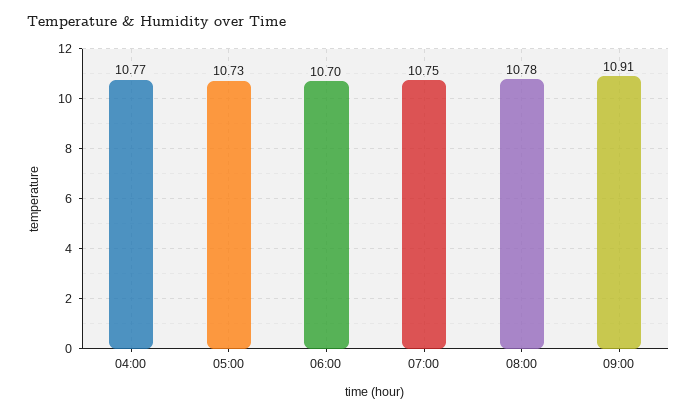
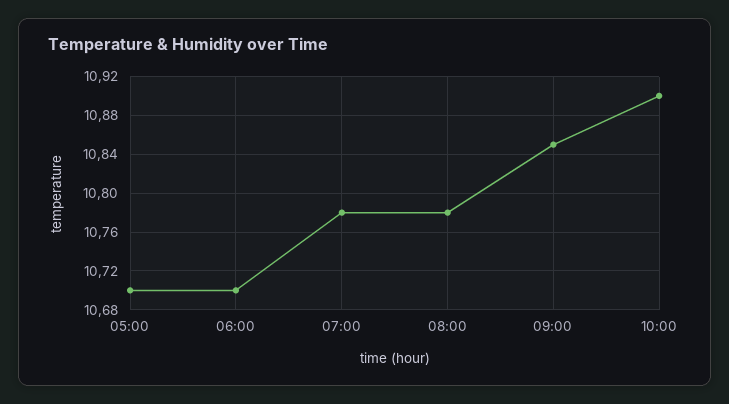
04:00: 10.77 -> none
05:00: 10.73 -> 10.7
07:00: 10.75 -> 10.78
09:00: 10.91 -> 10.85
10:00: none -> 10.9

